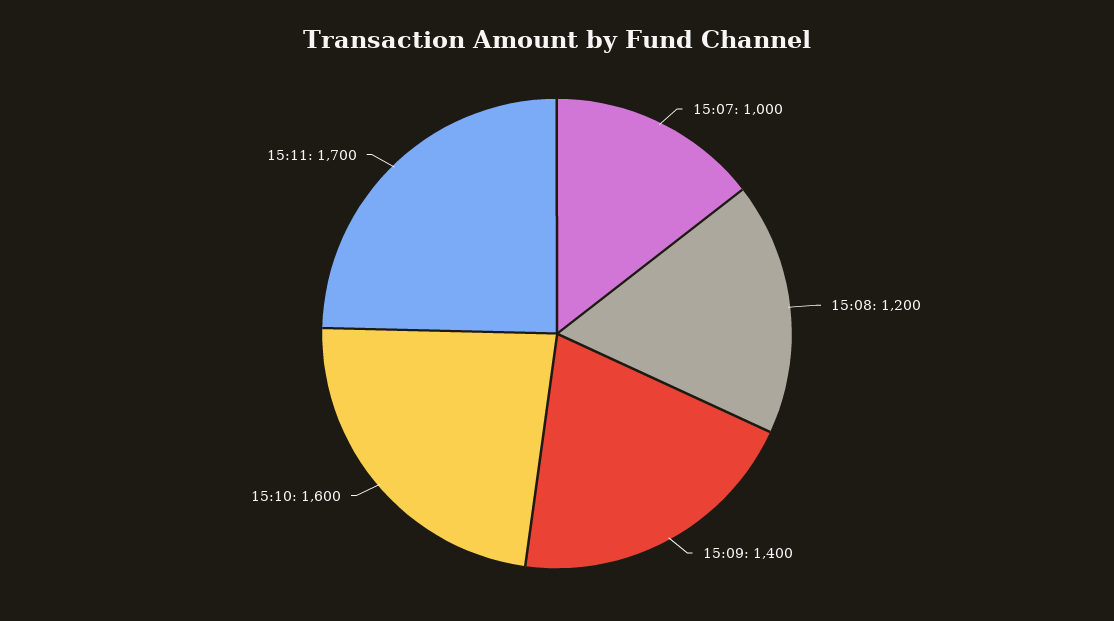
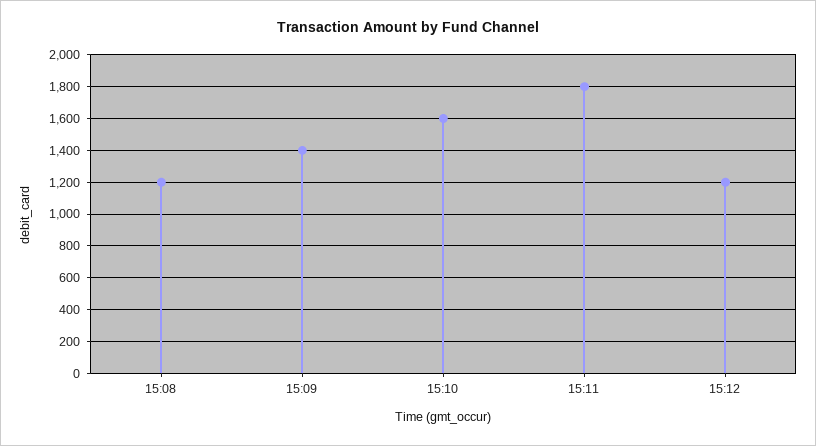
15:07: 1000 -> none
15:11: 1700 -> 1800
15:12: none -> 1200

